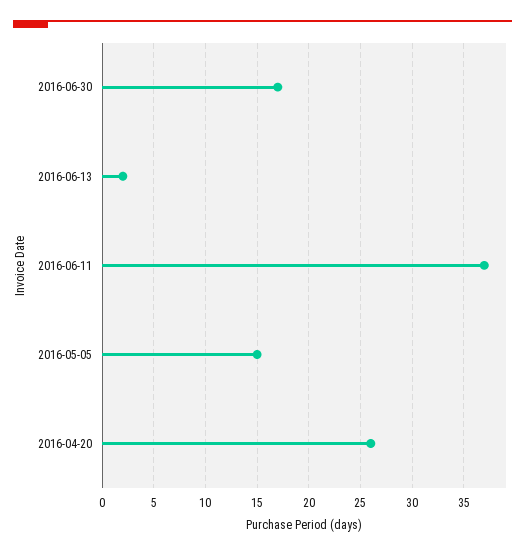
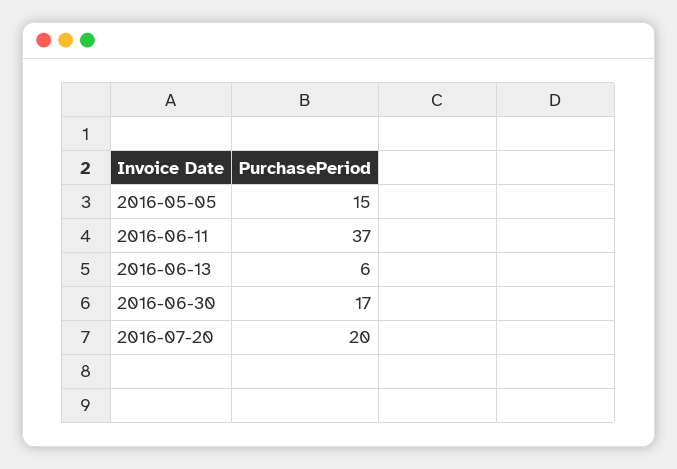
2016-06-13: 2 -> 6
2016-04-20: 26 -> none
2016-07-20: none -> 20

